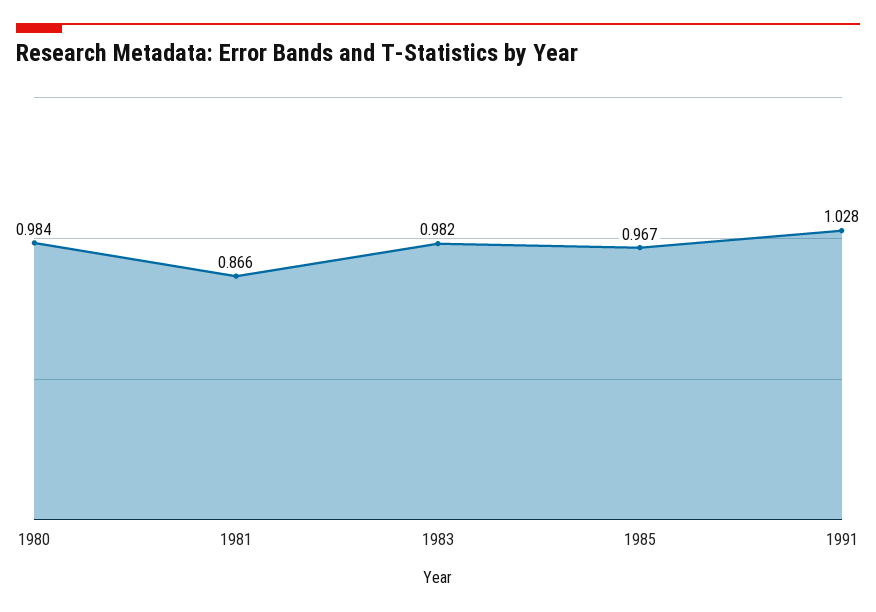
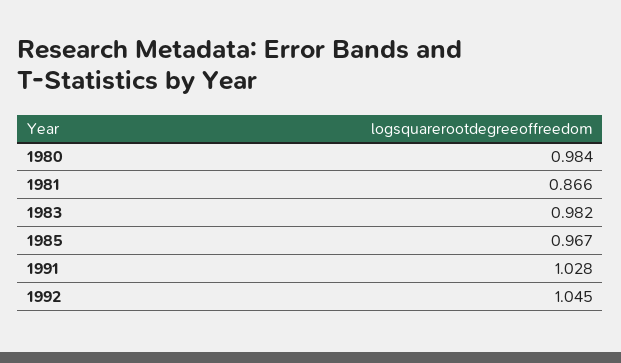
1992: none -> 1.045

